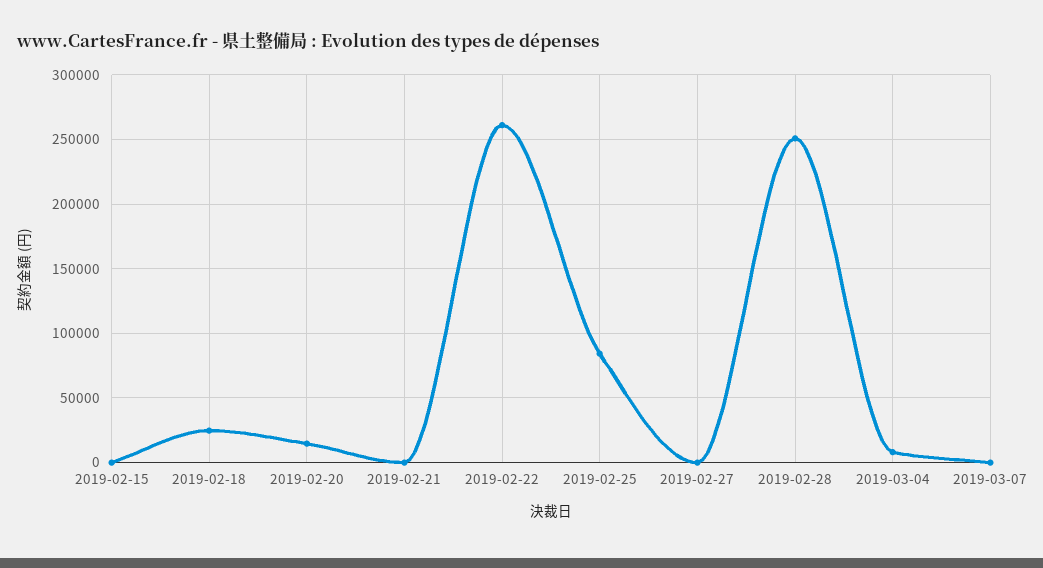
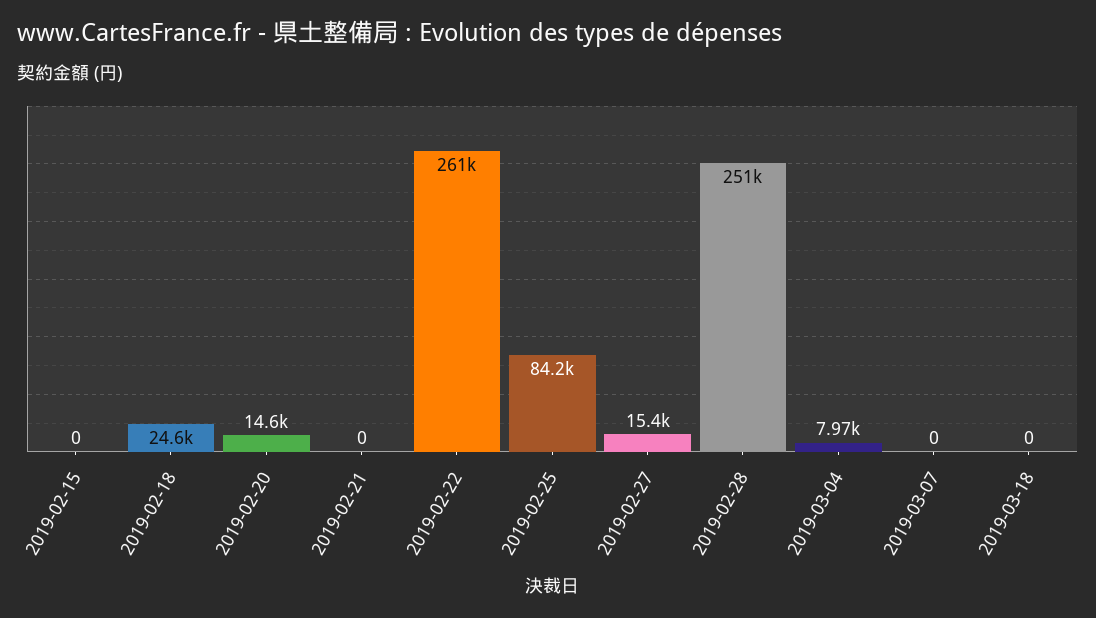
2019-02-27: 0 -> 15400
2019-03-18: none -> 0

